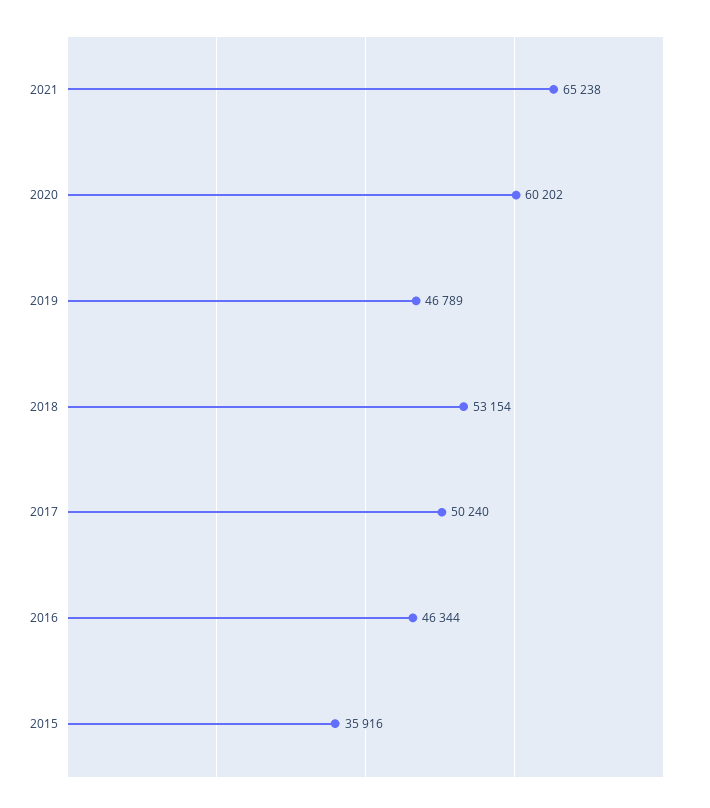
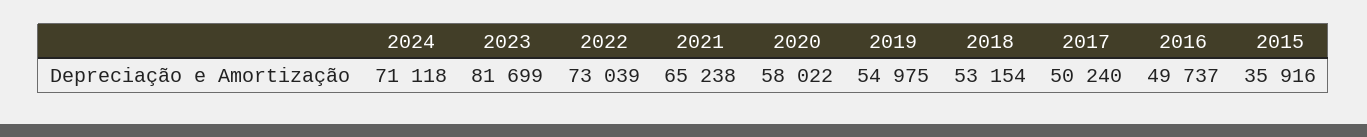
2020: 60202 -> 58022
2019: 46789 -> 54975
2016: 46344 -> 49737
2024: none -> 71118
2023: none -> 81699
2022: none -> 73039

